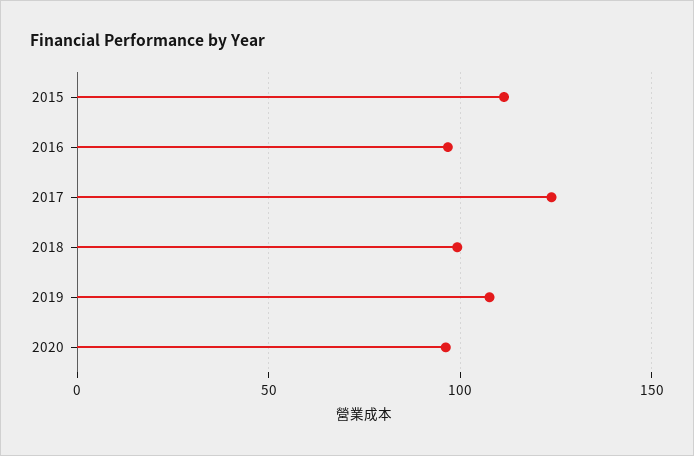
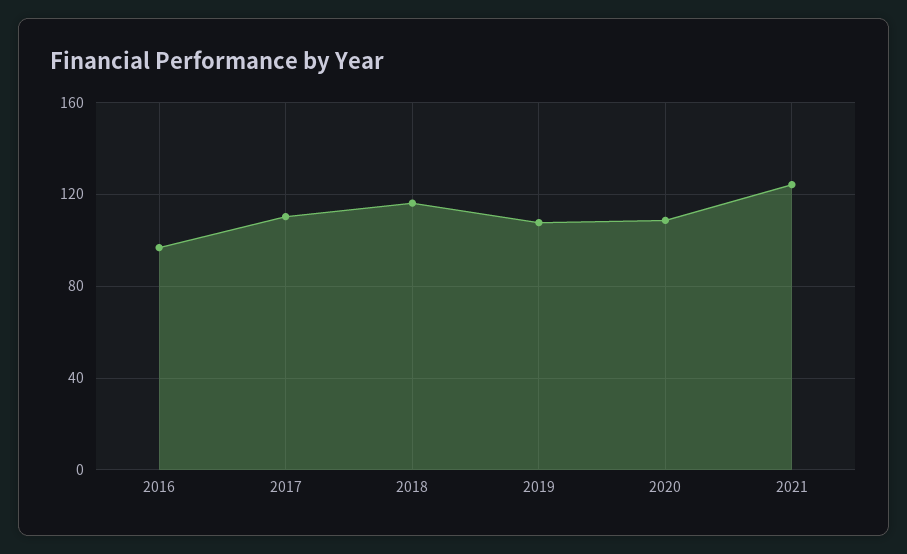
2015: 110 -> none
2017: 125 -> 110
2018: 100 -> 115
2020: 95 -> 110
2021: none -> 125

